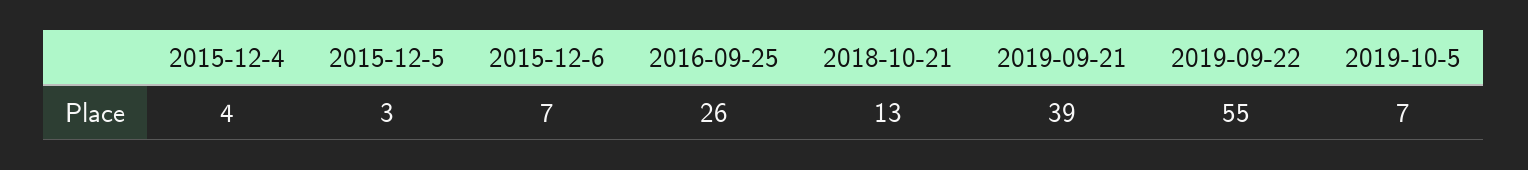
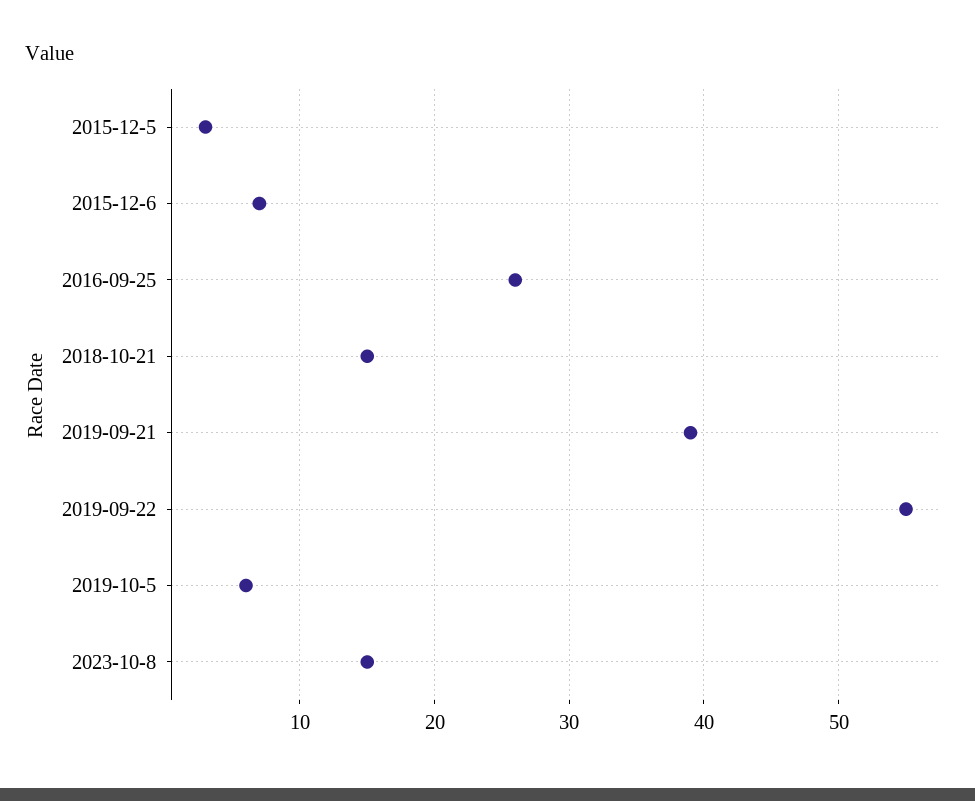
2015-12-4: 4 -> none
2018-10-21: 13 -> 15
2019-10-5: 7 -> 6
2023-10-8: none -> 15

